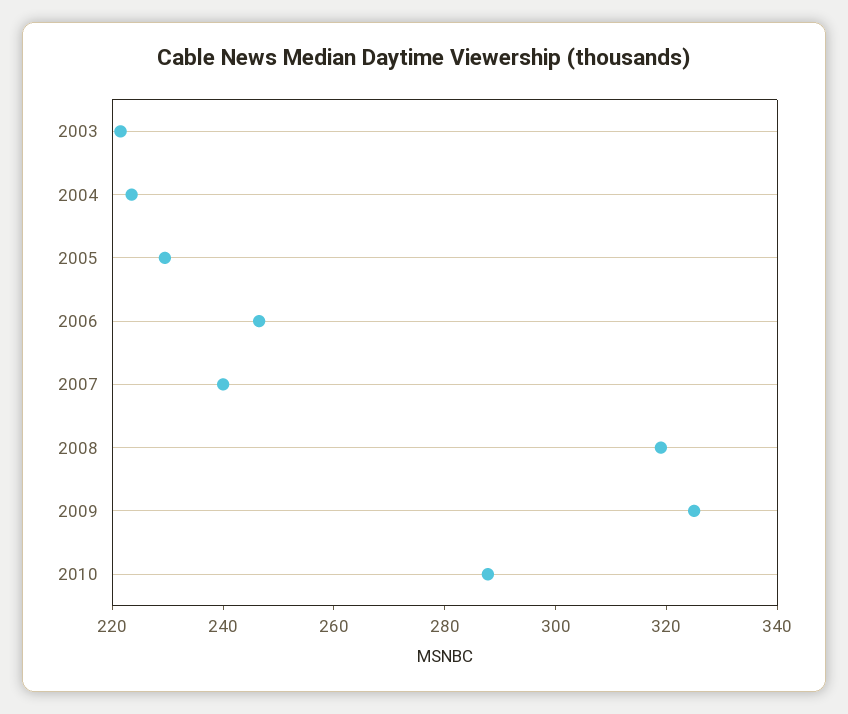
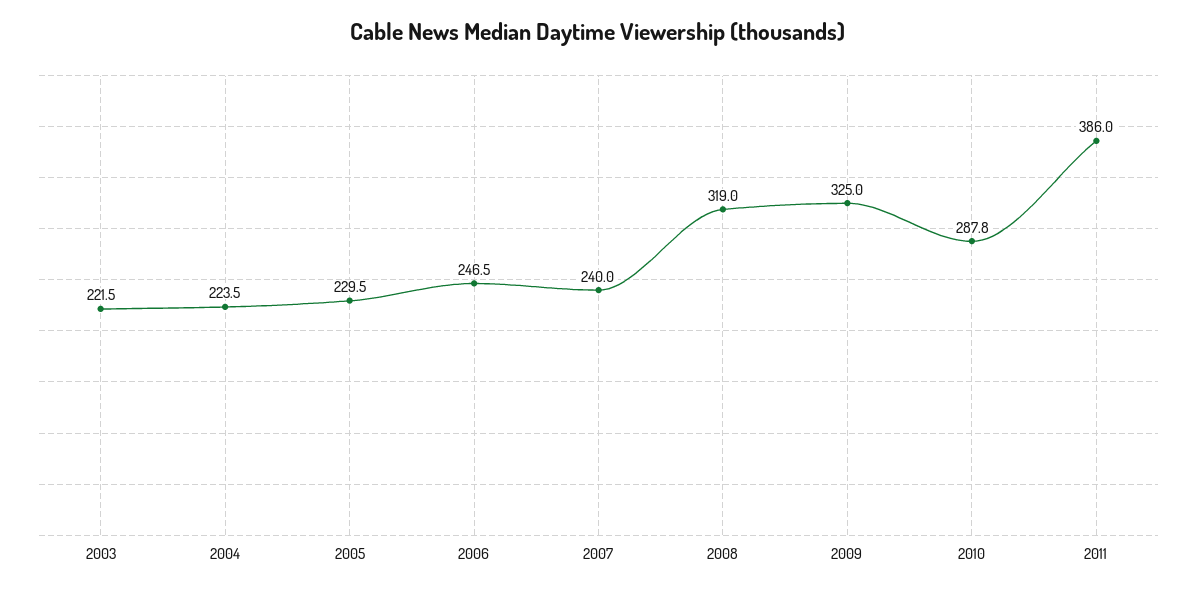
2011: none -> 386

